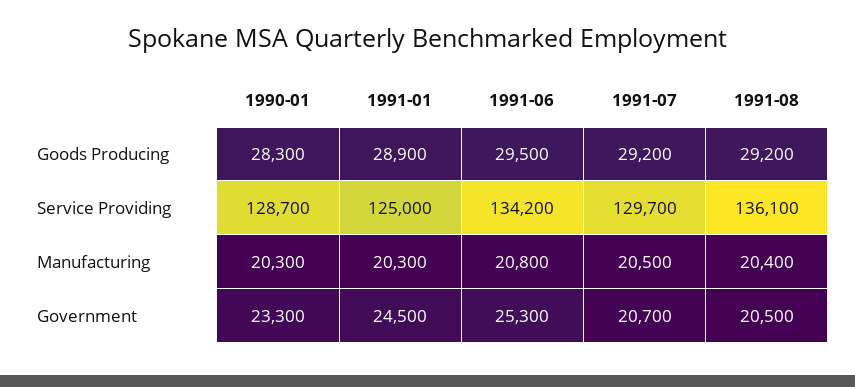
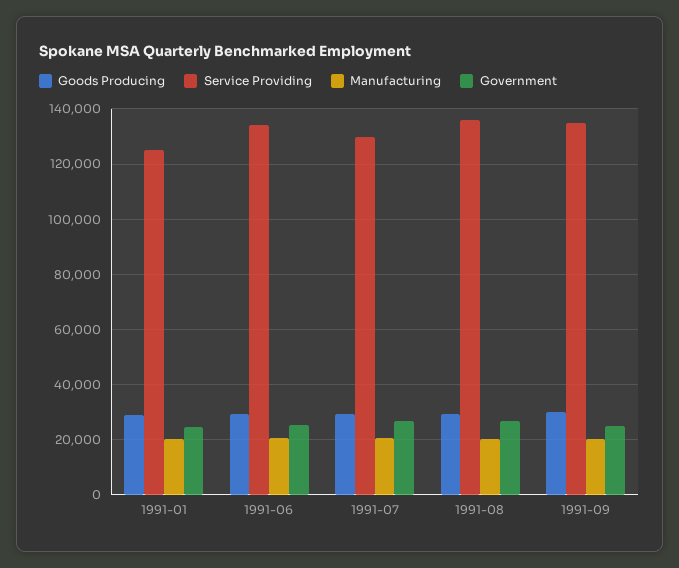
Goods Producing, 1990-01: 28300 -> none
Service Providing, 1990-01: 128700 -> none
Manufacturing, 1990-01: 20300 -> none
Government, 1990-01: 23300 -> none
Government, 1991-07: 20700 -> 27500
Government, 1991-08: 20500 -> 27500
Goods Producing, 1991-09: none -> 30000
Service Providing, 1991-09: none -> 135000
Manufacturing, 1991-09: none -> 20000
Government, 1991-09: none -> 25000

